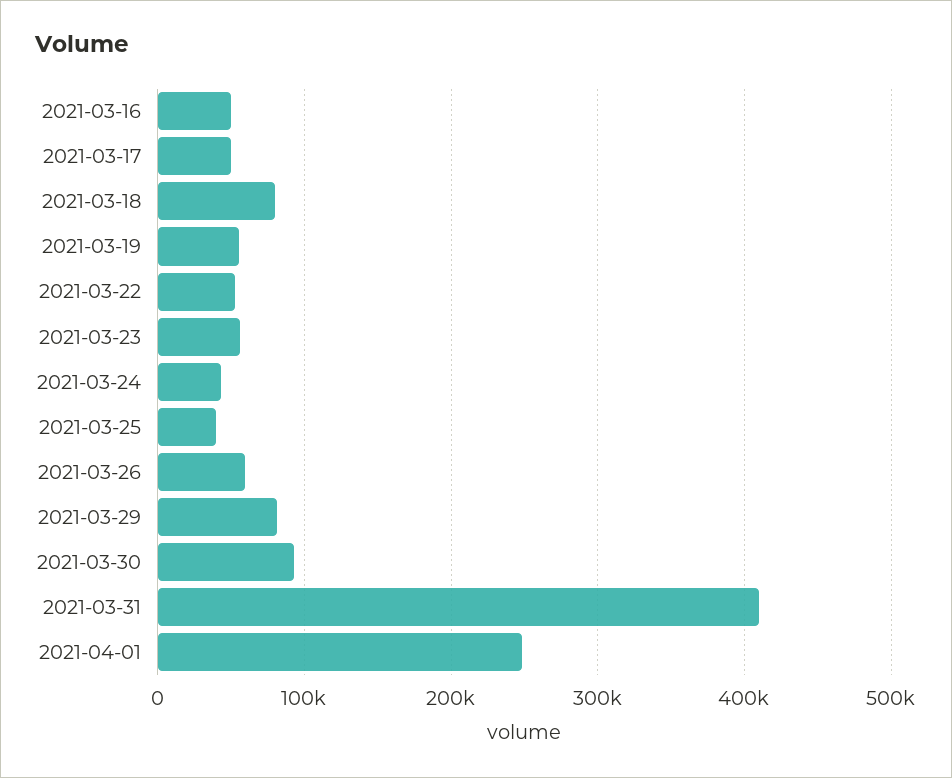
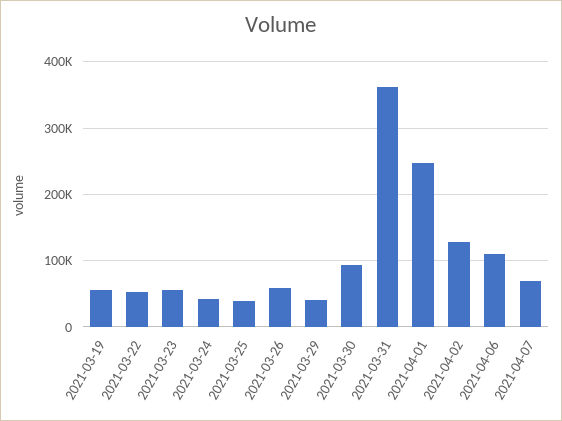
2021-03-16: 50000 -> none
2021-03-17: 50000 -> none
2021-03-18: 80000 -> none
2021-03-29: 80000 -> 40000
2021-03-31: 410000 -> 360000
2021-04-02: none -> 130000
2021-04-06: none -> 110000
2021-04-07: none -> 70000

